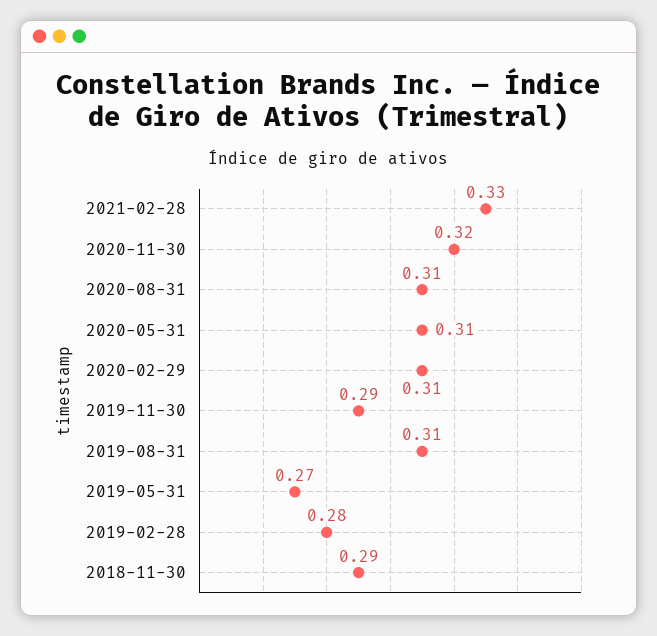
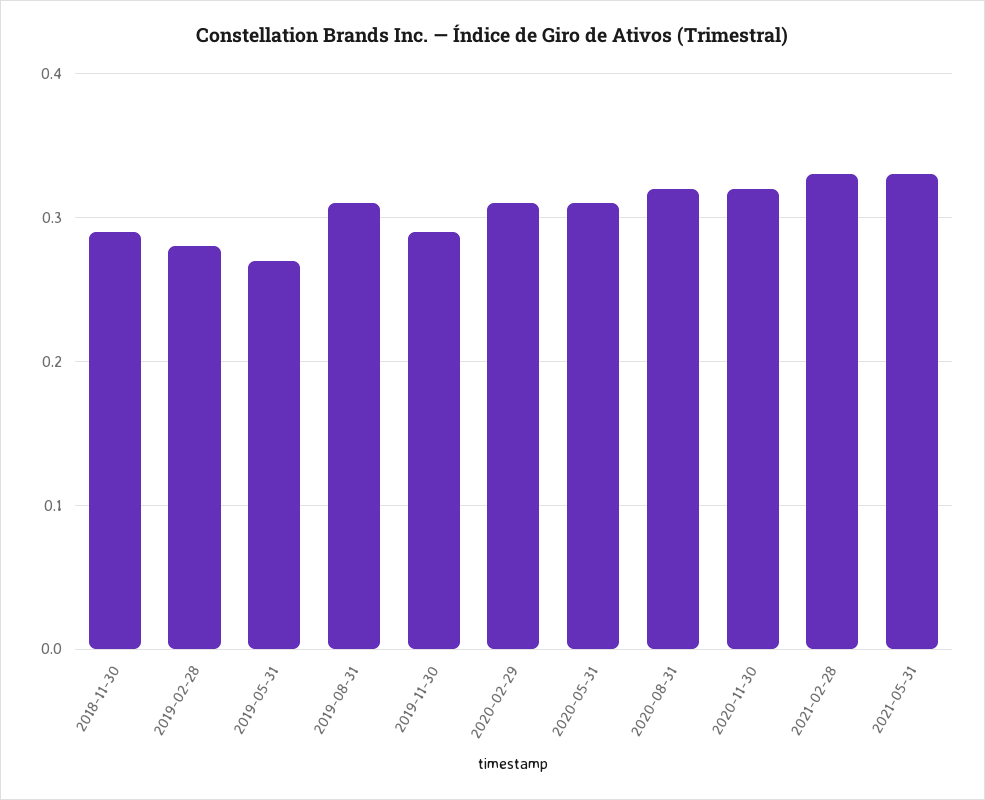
2020-08-31: 0.31 -> 0.32
2021-05-31: none -> 0.33

